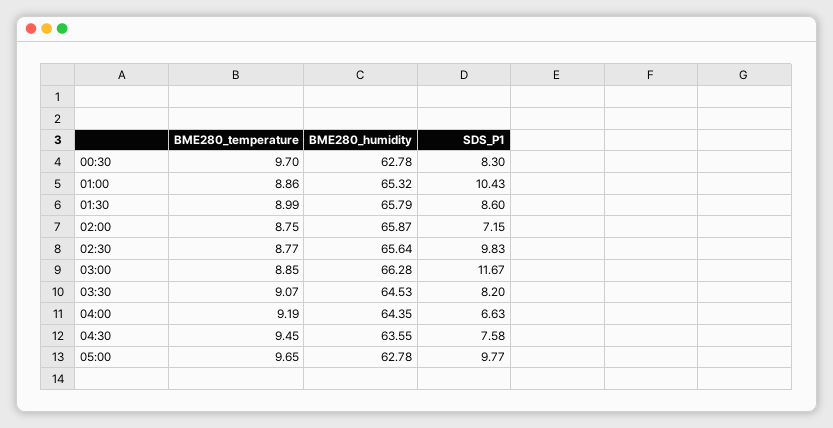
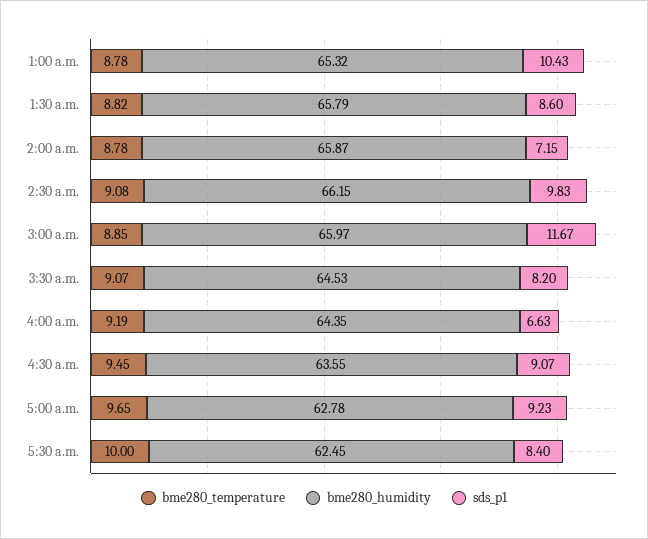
BME280_temperature, 00:30: 9.7 -> none
BME280_humidity, 00:30: 62.78 -> none
SDS_P1, 00:30: 8.3 -> none
BME280_temperature, 01:00: 8.86 -> 8.78
BME280_temperature, 01:30: 8.99 -> 8.82
BME280_temperature, 02:00: 8.75 -> 8.78
BME280_temperature, 02:30: 8.77 -> 9.08
BME280_humidity, 02:30: 65.64 -> 66.15
BME280_humidity, 03:00: 66.28 -> 65.97
SDS_P1, 04:30: 7.58 -> 9.07
SDS_P1, 05:00: 9.77 -> 9.23
BME280_temperature, 5:30 a.m.: none -> 10
BME280_humidity, 5:30 a.m.: none -> 62.45
SDS_P1, 5:30 a.m.: none -> 8.4

